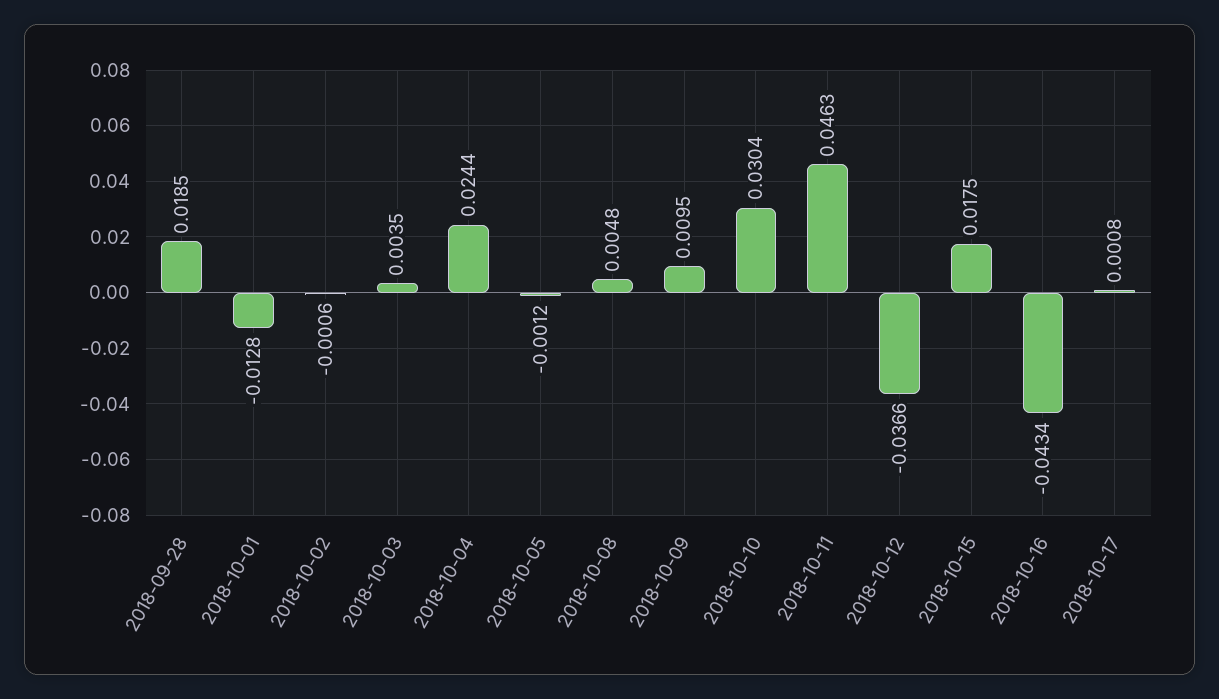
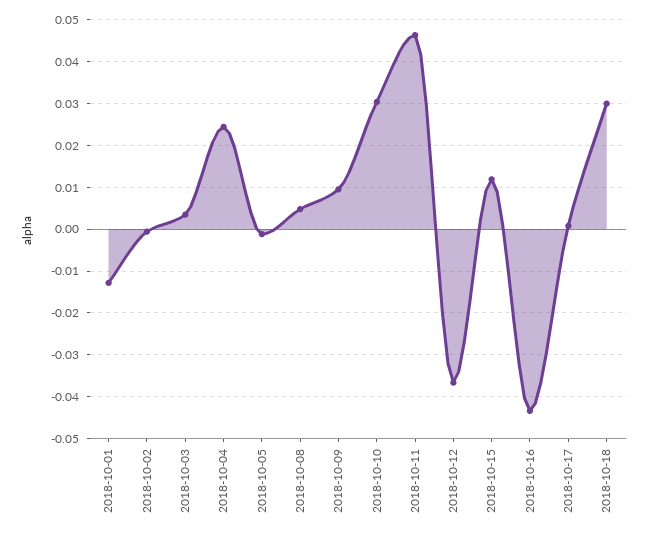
2018-09-28: 0.0185 -> none
2018-10-15: 0.0175 -> 0.012
2018-10-18: none -> 0.03

